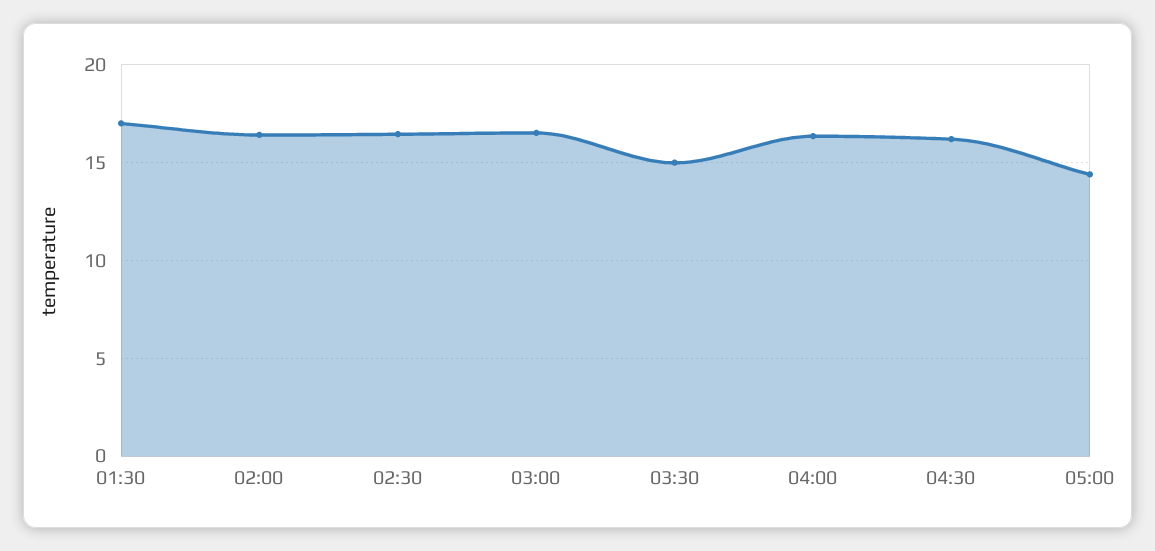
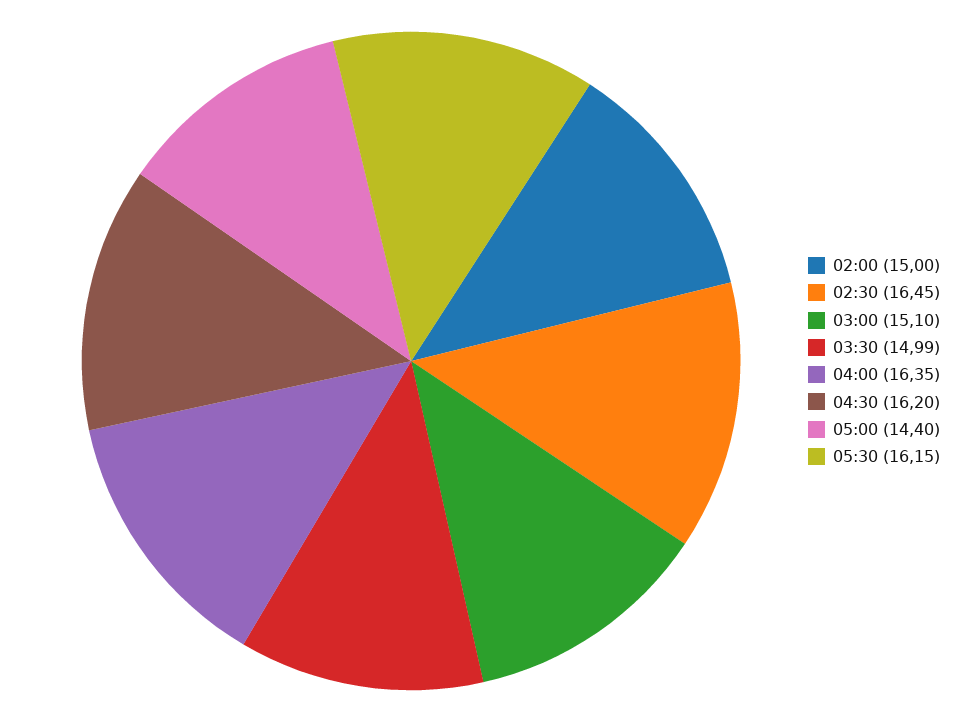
01:30: 17 -> none
02:00: 16.5 -> 15
03:00: 16.5 -> 15.1
05:30: none -> 16.15

